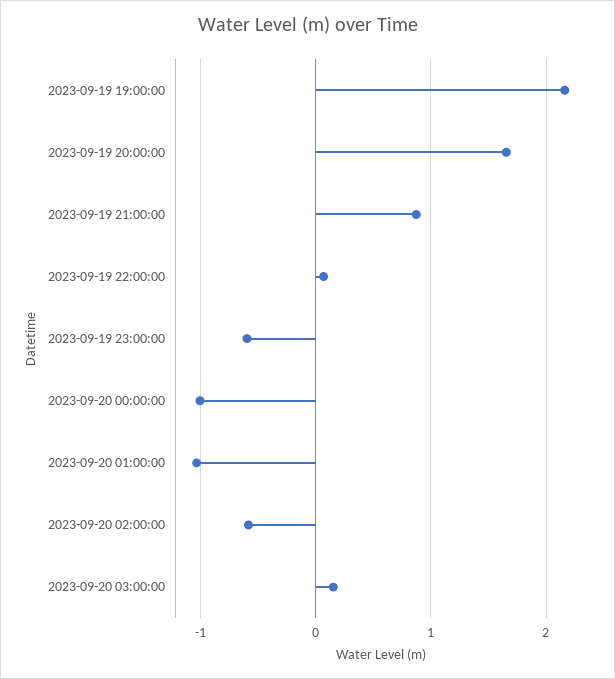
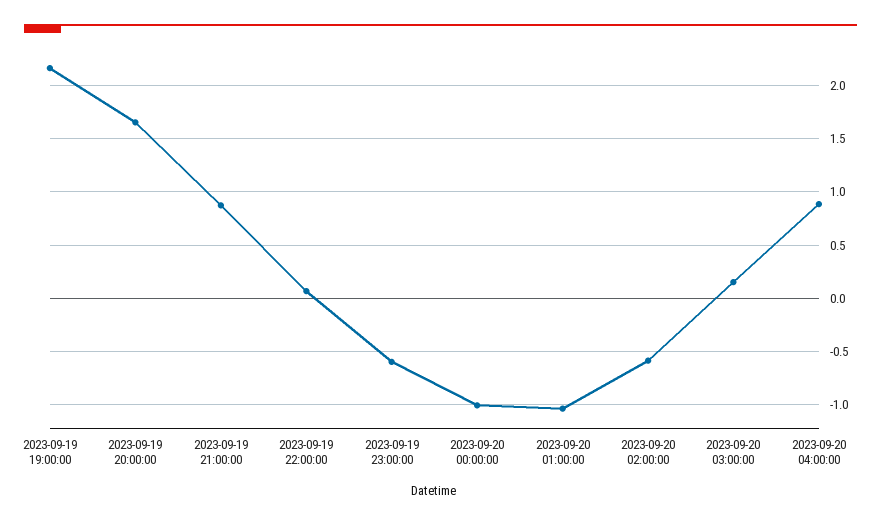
2023-09-20 04:00:00: none -> 0.9

